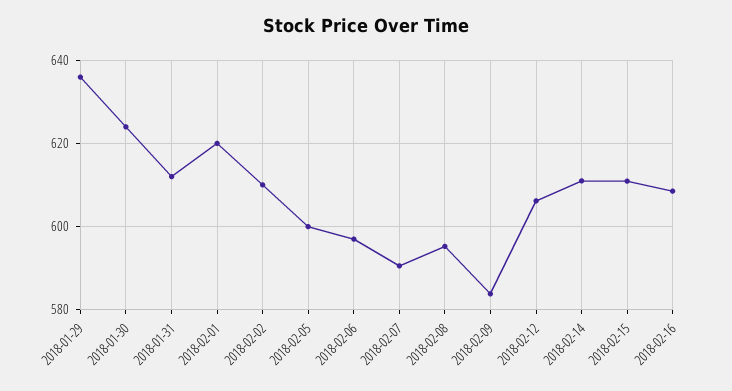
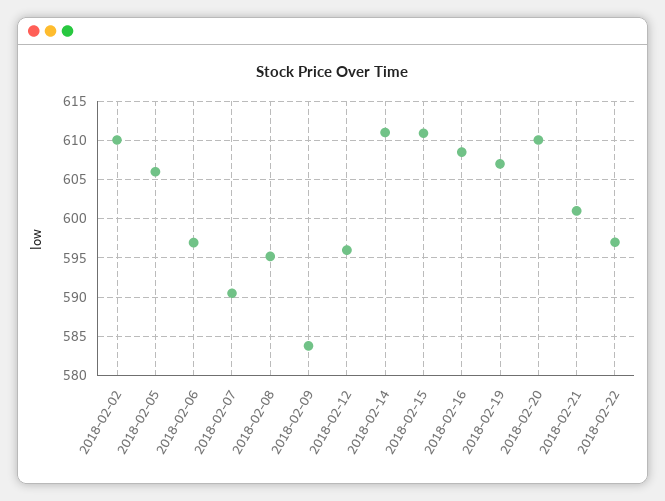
2018-01-29: 636 -> none
2018-01-30: 624 -> none
2018-01-31: 612 -> none
2018-02-01: 620 -> none
2018-02-05: 600 -> 606
2018-02-12: 606 -> 596
2018-02-19: none -> 607
2018-02-20: none -> 610
2018-02-21: none -> 601
2018-02-22: none -> 597

